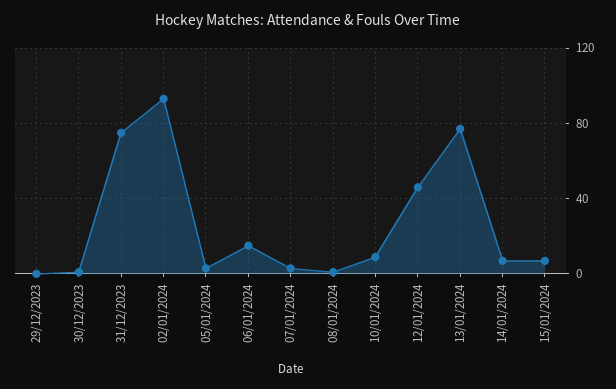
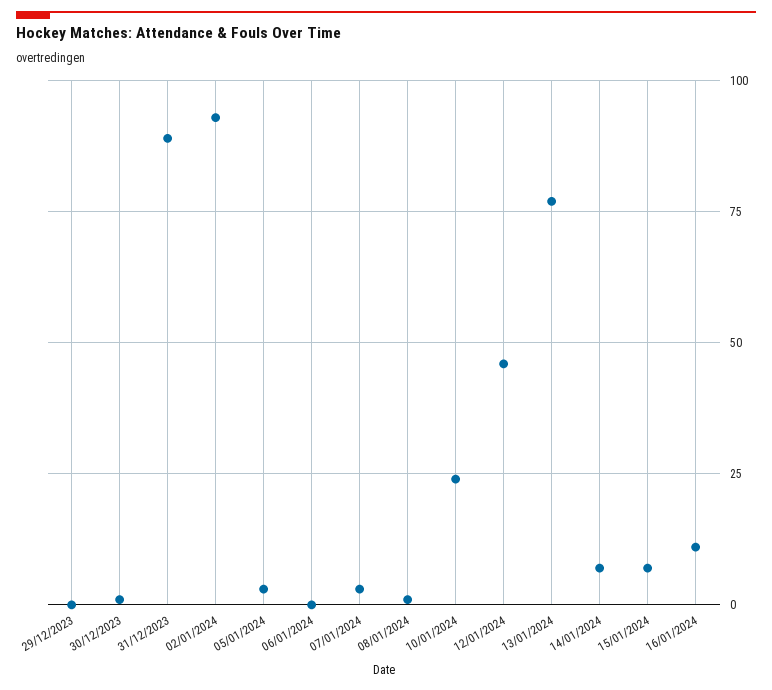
31/12/2023: 75 -> 90
06/01/2024: 15 -> 0
10/01/2024: 10 -> 25
16/01/2024: none -> 10

